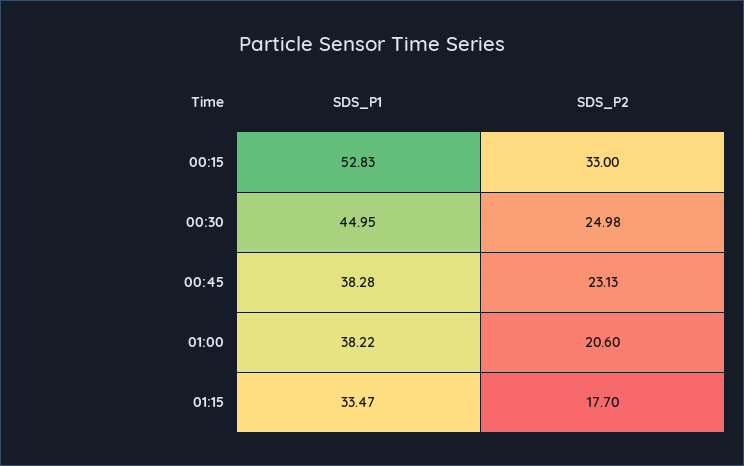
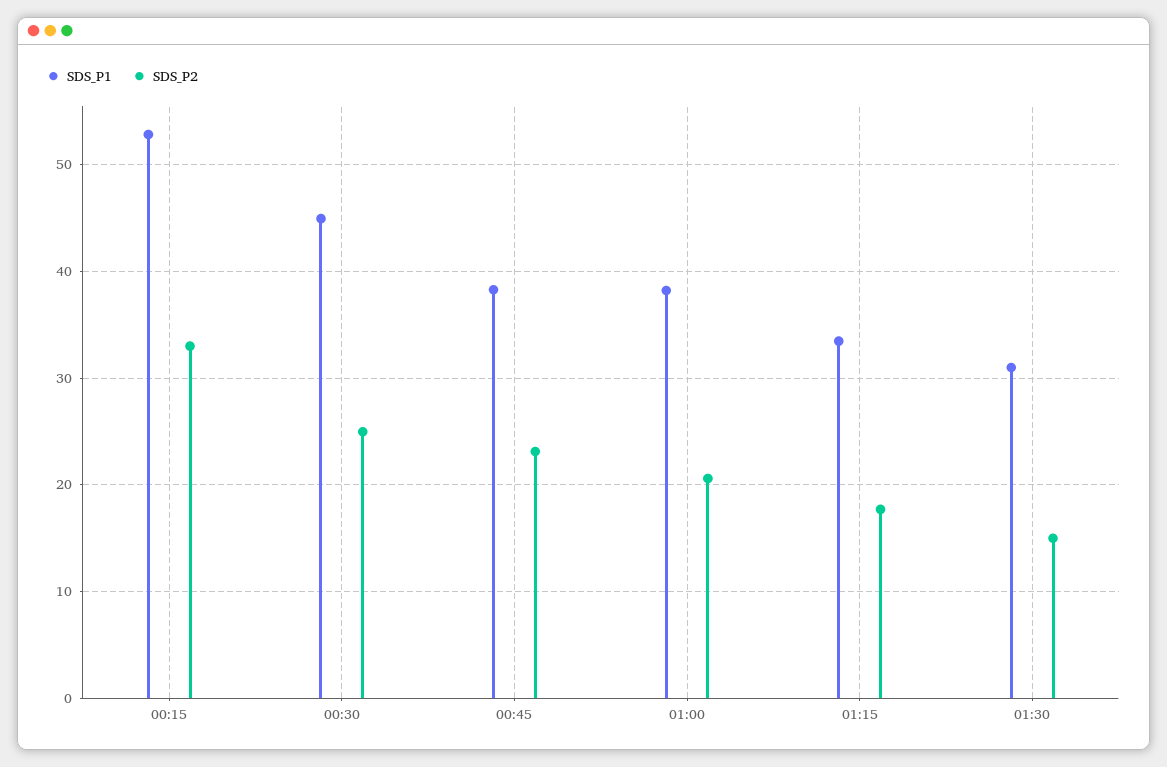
SDS_P1, 01:30: none -> 31
SDS_P2, 01:30: none -> 15

